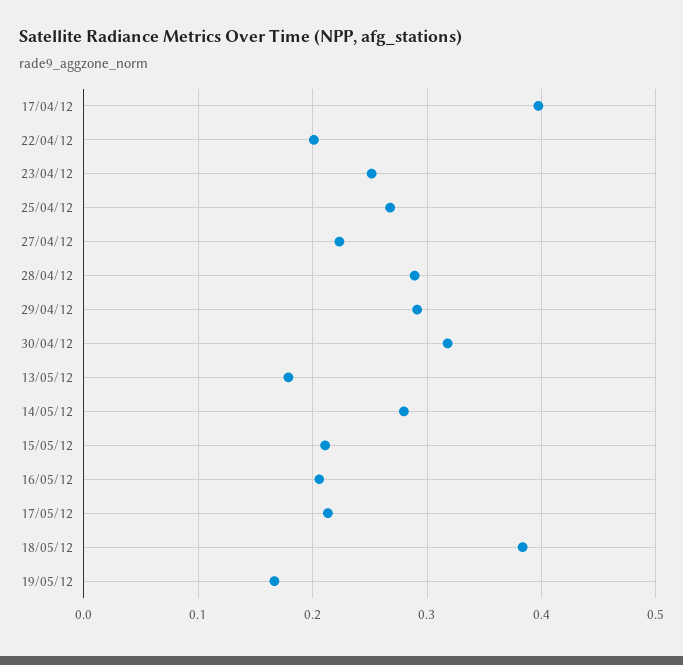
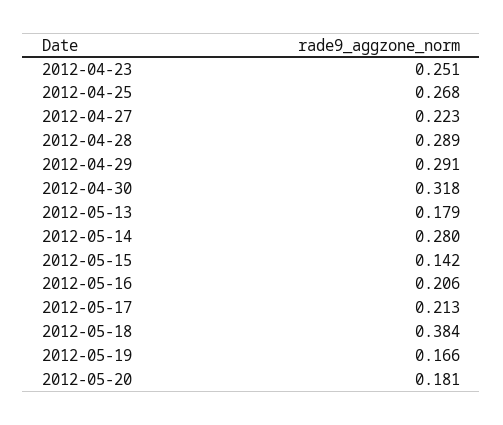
17/04/12: 0.4 -> none
22/04/12: 0.2 -> none
15/05/12: 0.21 -> 0.142
2012-05-20: none -> 0.181

